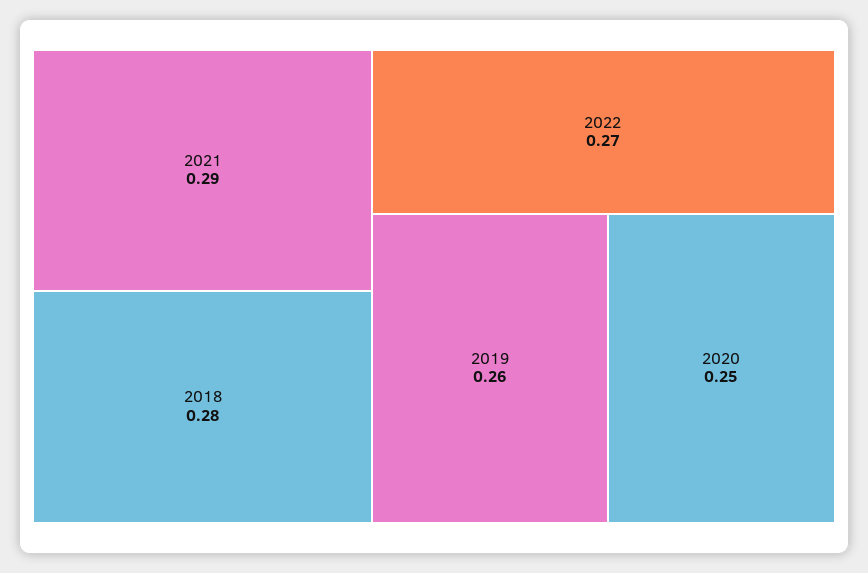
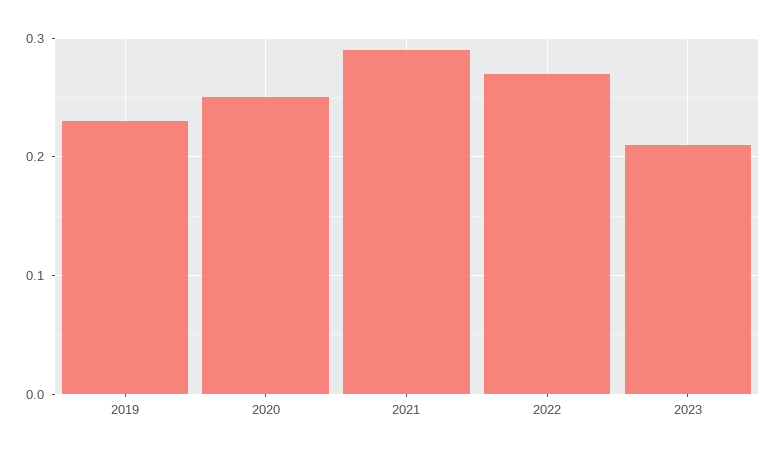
2018: 0.28 -> none
2019: 0.26 -> 0.23
2023: none -> 0.21

